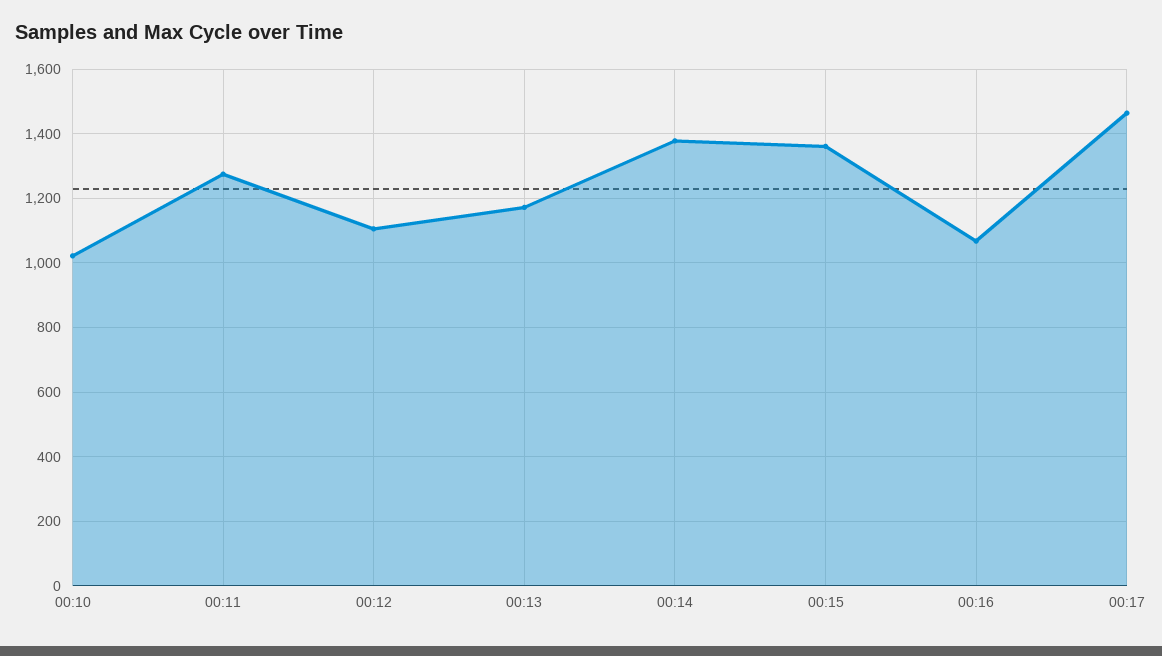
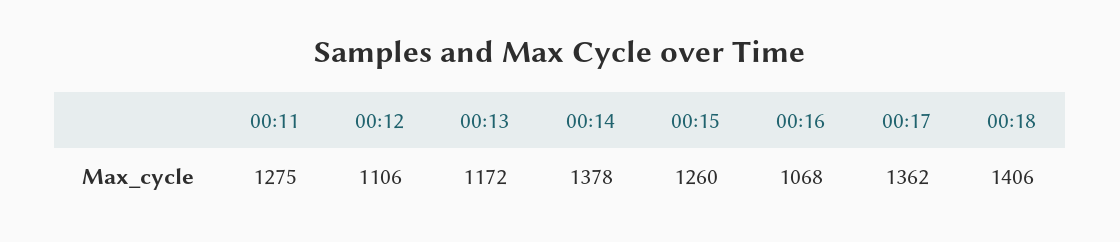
00:10: 1020 -> none
00:15: 1360 -> 1260
00:17: 1460 -> 1362
00:18: none -> 1406

